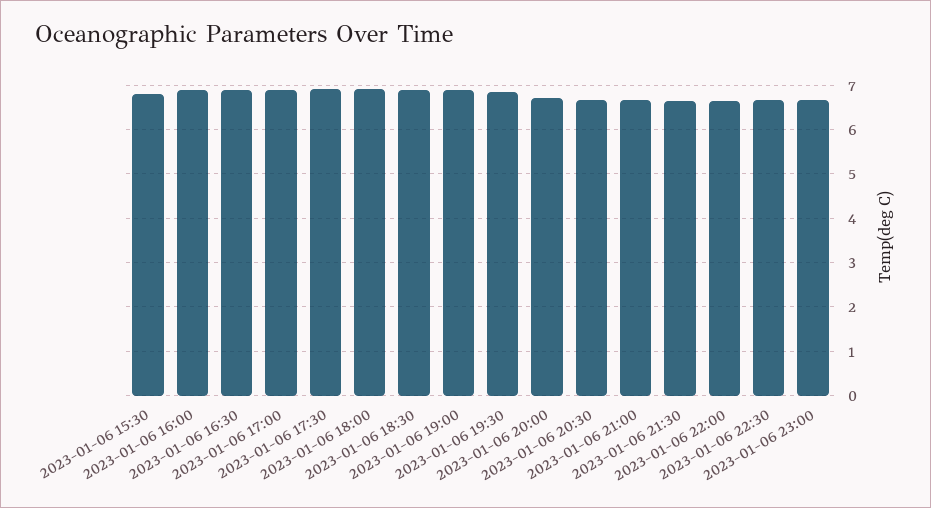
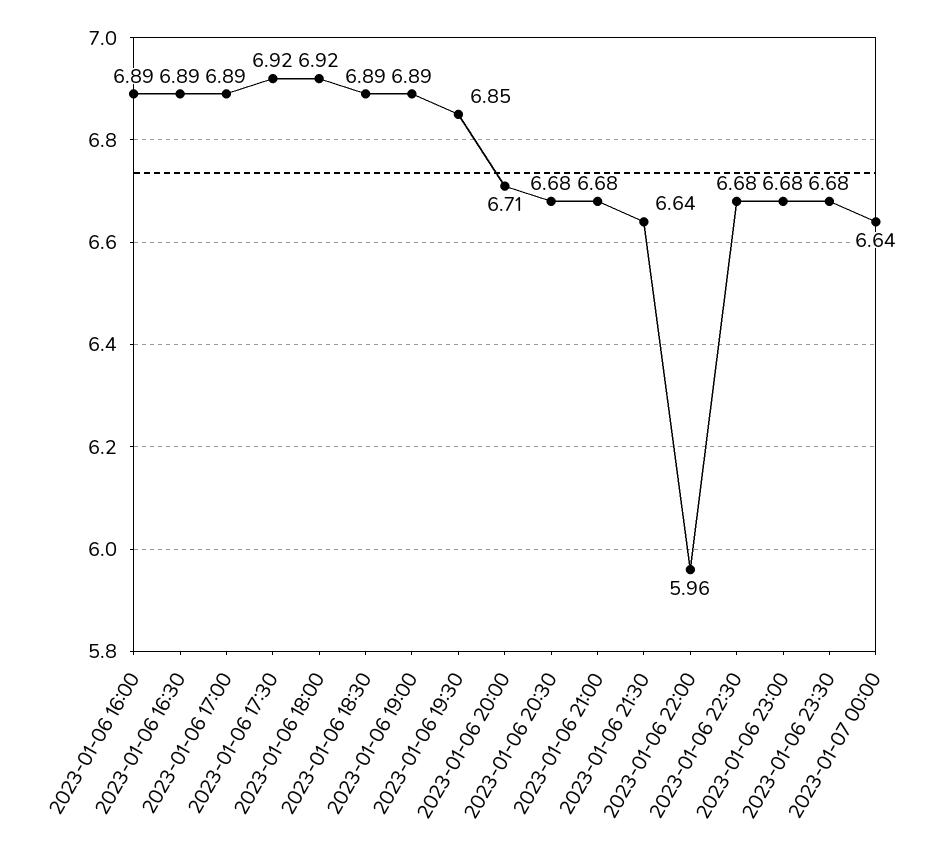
2023-01-06 15:30: 6.8 -> none
2023-01-06 22:00: 6.6 -> 5.96
2023-01-06 23:30: none -> 6.68
2023-01-07 00:00: none -> 6.64

